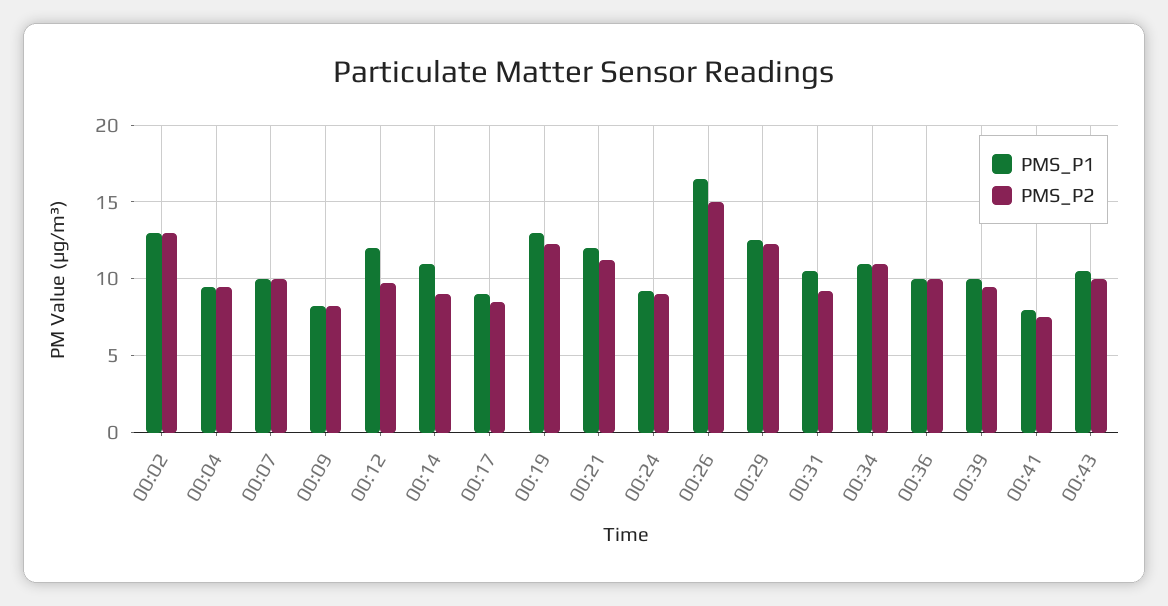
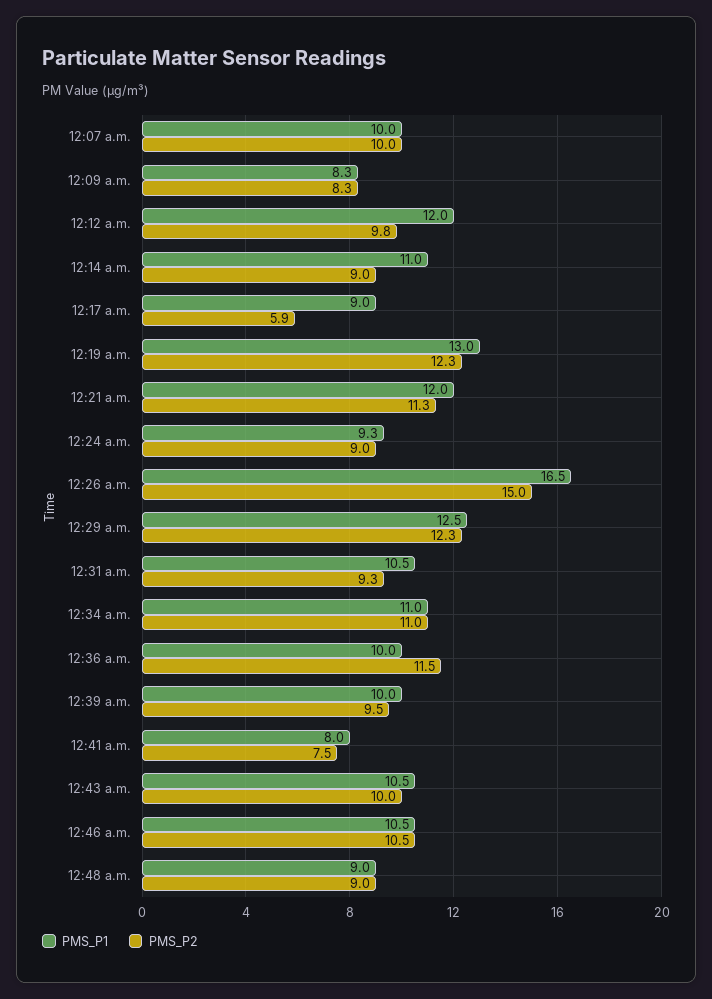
PMS_P1, 00:02: 13 -> none
PMS_P2, 00:02: 13 -> none
PMS_P1, 00:04: 9.5 -> none
PMS_P2, 00:04: 9.5 -> none
PMS_P2, 00:17: 8.5 -> 5.9
PMS_P2, 00:36: 10 -> 11.5
PMS_P1, 12:46 a.m.: none -> 10.5
PMS_P2, 12:46 a.m.: none -> 10.5
PMS_P1, 12:48 a.m.: none -> 9
PMS_P2, 12:48 a.m.: none -> 9

